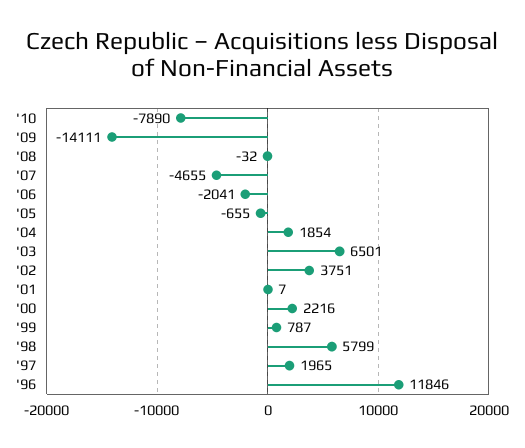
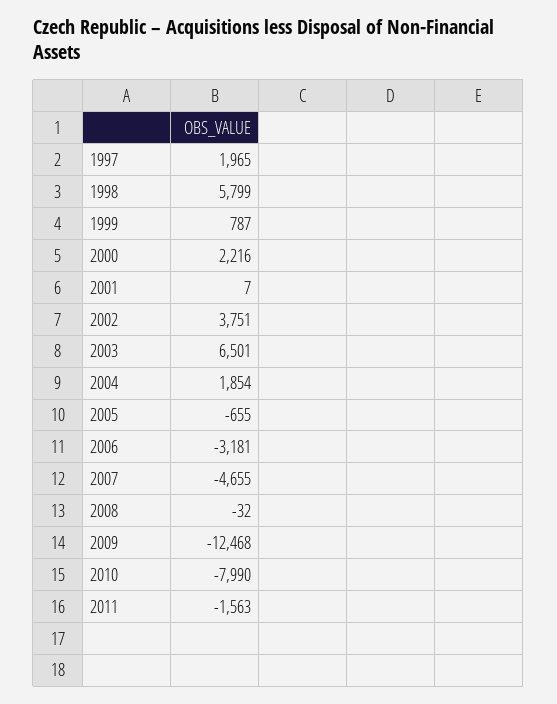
'10: -7890 -> -7990
'09: -14111 -> -12468
'06: -2041 -> -3181
'96: 11846 -> none
2011: none -> -1563

